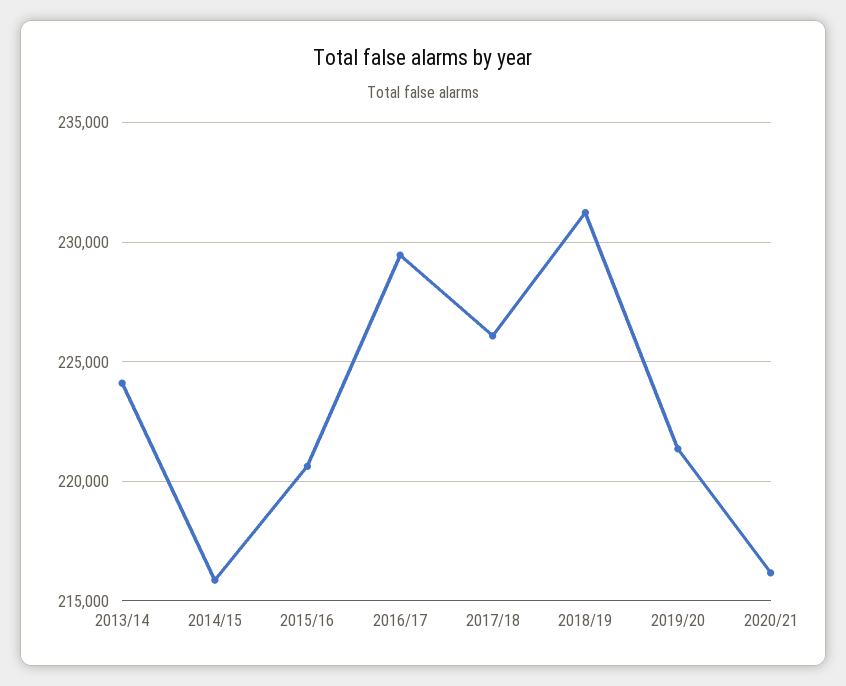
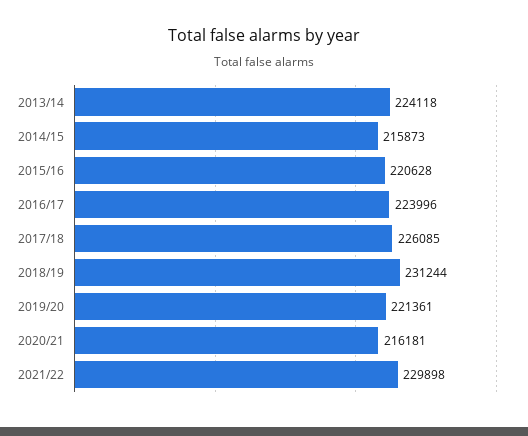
2016/17: 229500 -> 223996
2021/22: none -> 229898

